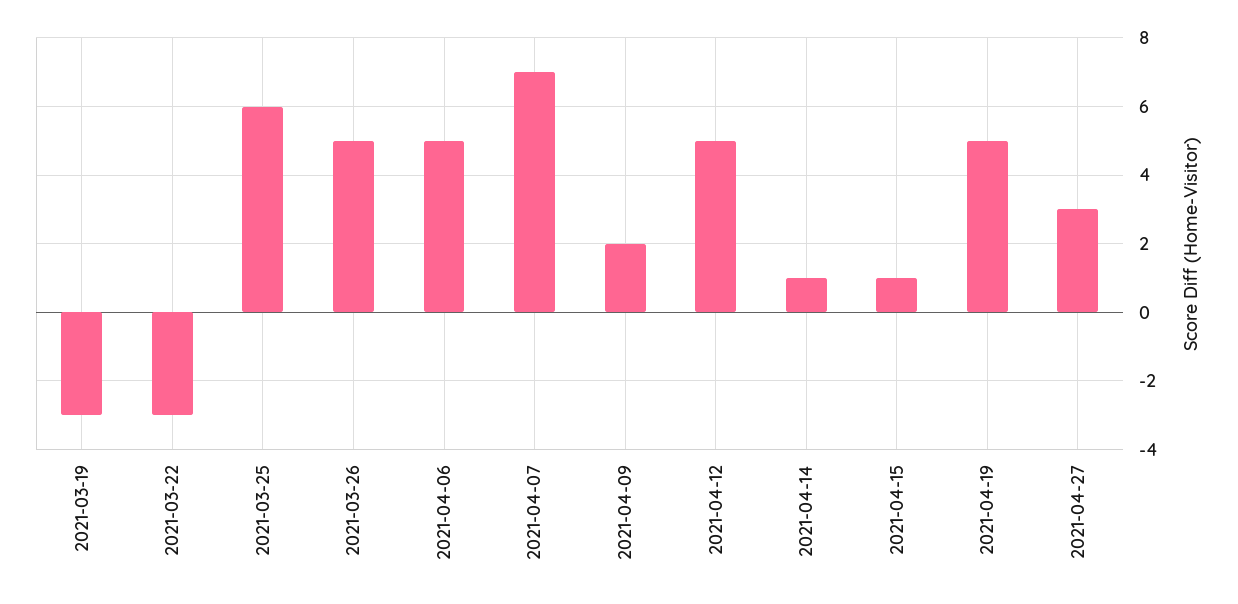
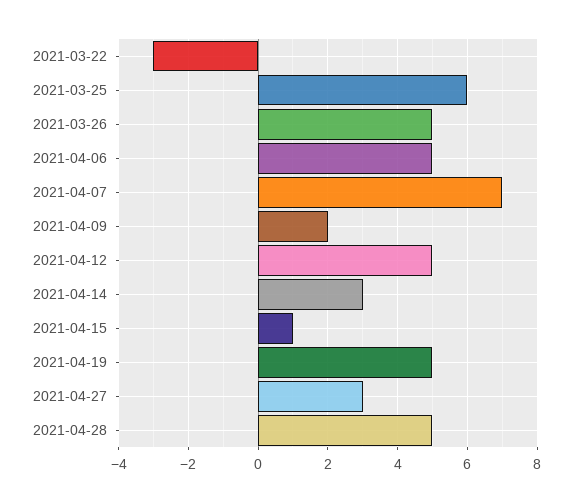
2021-03-19: -3 -> none
2021-04-14: 1 -> 3
2021-04-28: none -> 5

